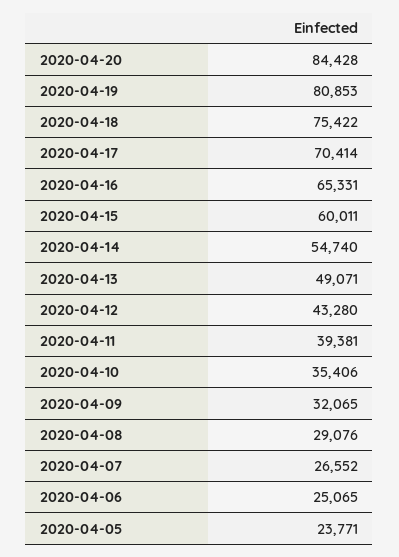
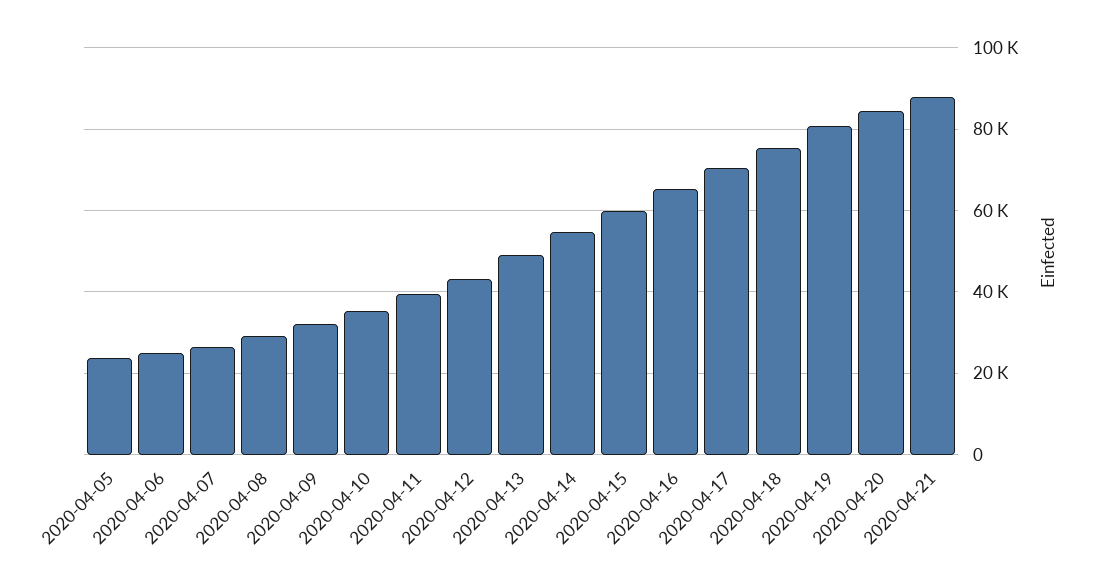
2020-04-21: none -> 88000

